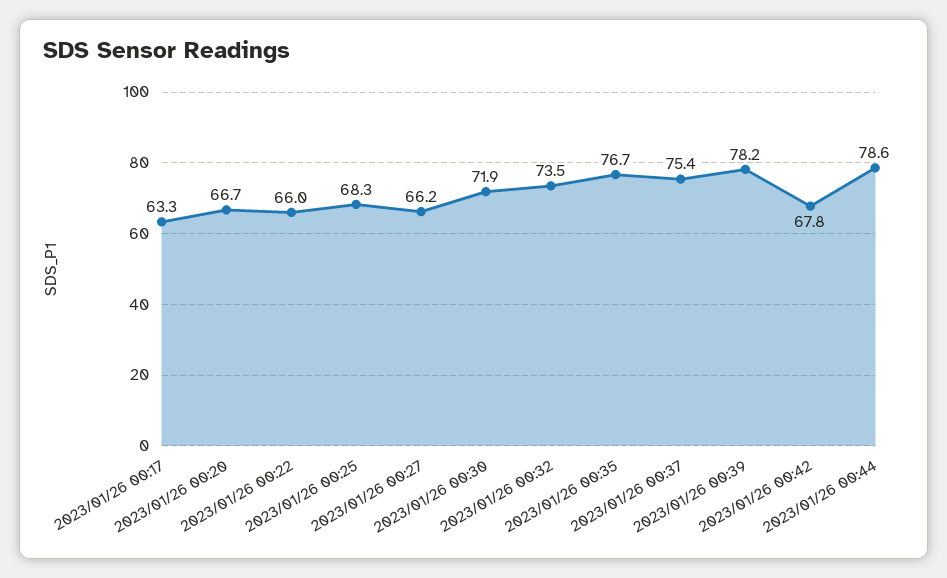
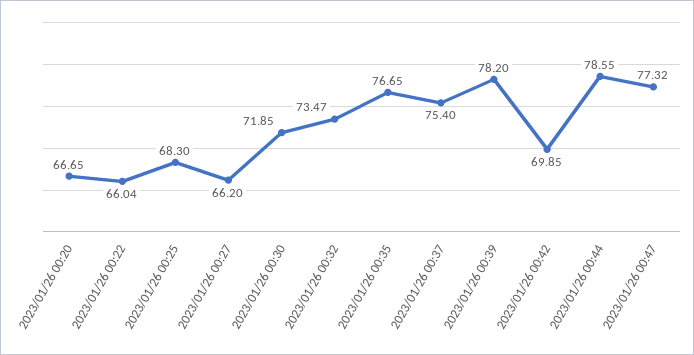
2023/01/26 00:17: 63.3 -> none
2023/01/26 00:42: 67.8 -> 69.85
2023/01/26 00:47: none -> 77.32

